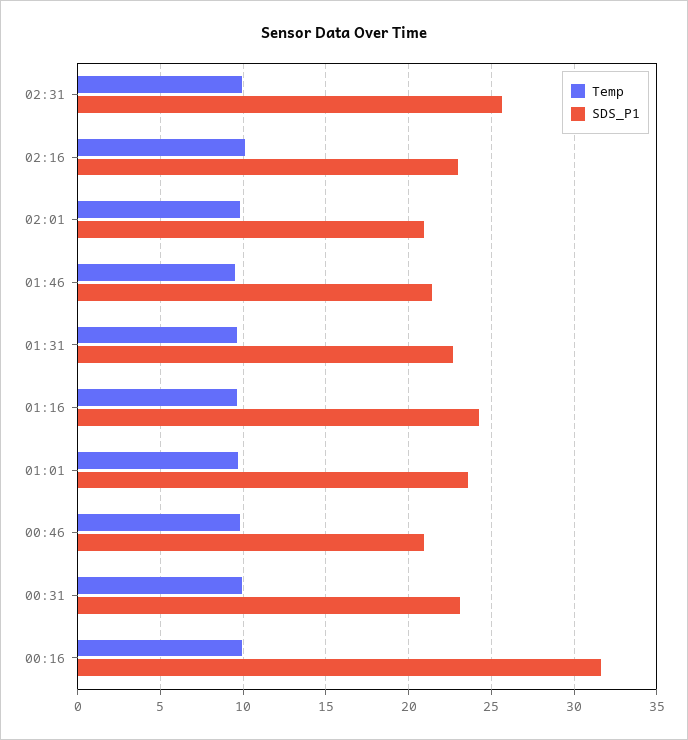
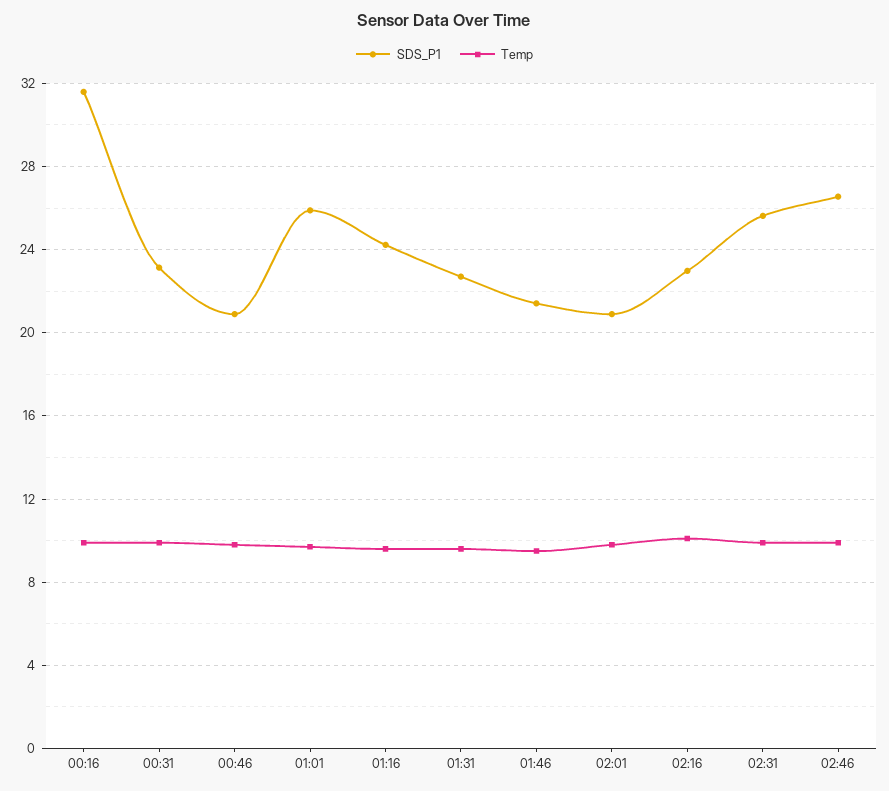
SDS_P1, 01:01: 23.5 -> 26
SDS_P1, 02:46: none -> 26.5
Temp, 02:46: none -> 10

